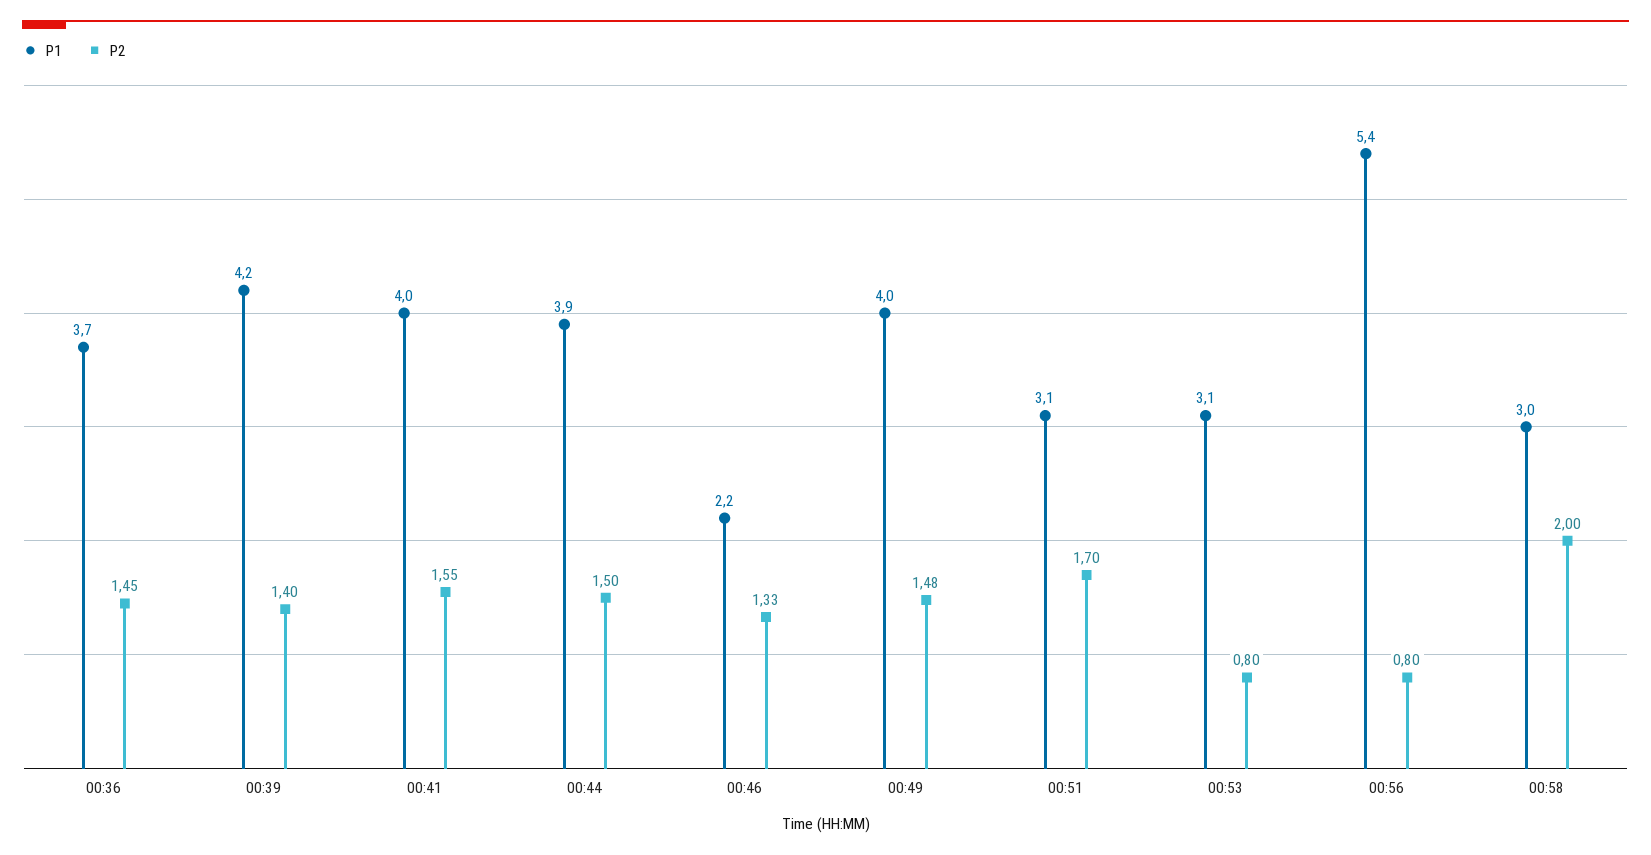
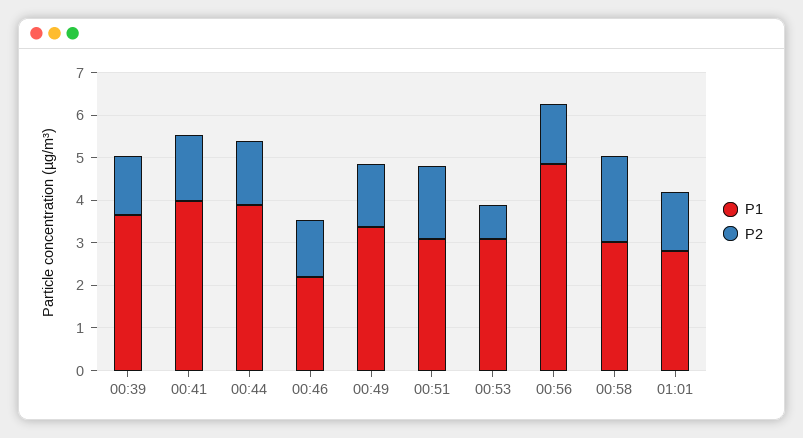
P1, 00:36: 3.7 -> none
P2, 00:36: 1.45 -> none
P1, 00:39: 4.2 -> 3.6
P1, 00:49: 4 -> 3.4
P1, 00:56: 5.4 -> 4.8
P2, 00:56: 0.8 -> 1.4
P1, 01:01: none -> 2.8
P2, 01:01: none -> 1.4

